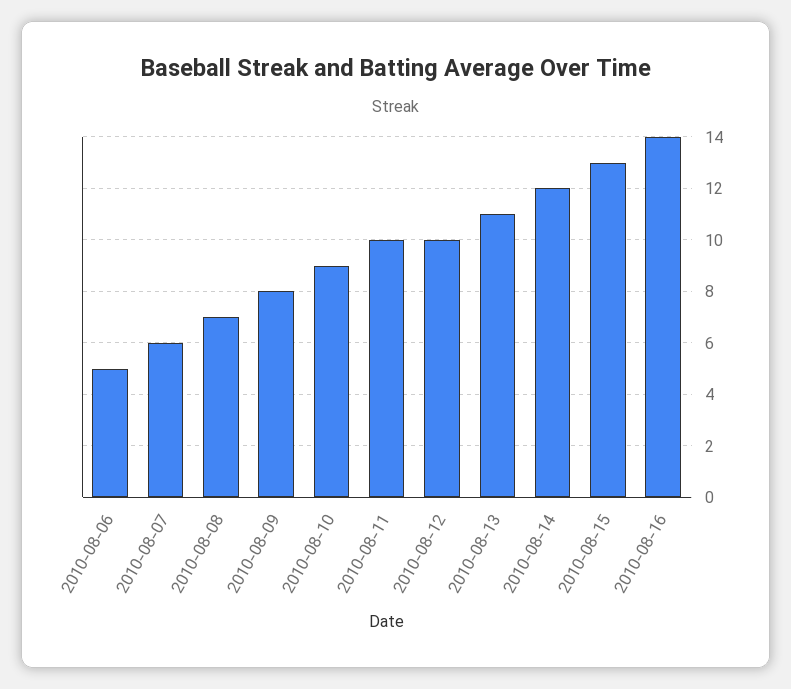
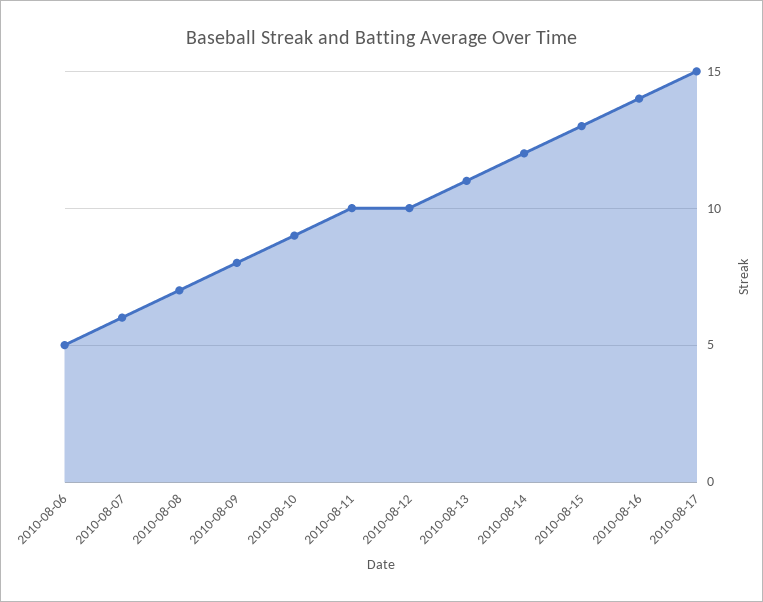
2010-08-17: none -> 15

